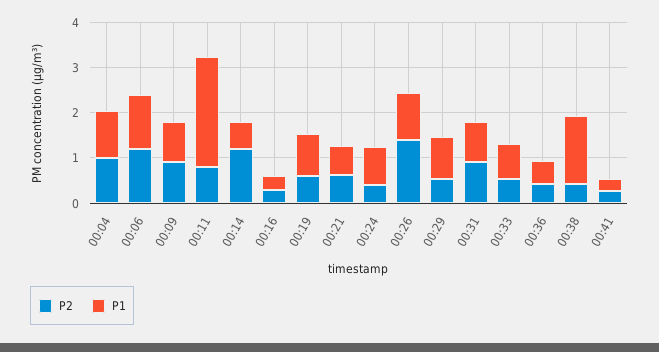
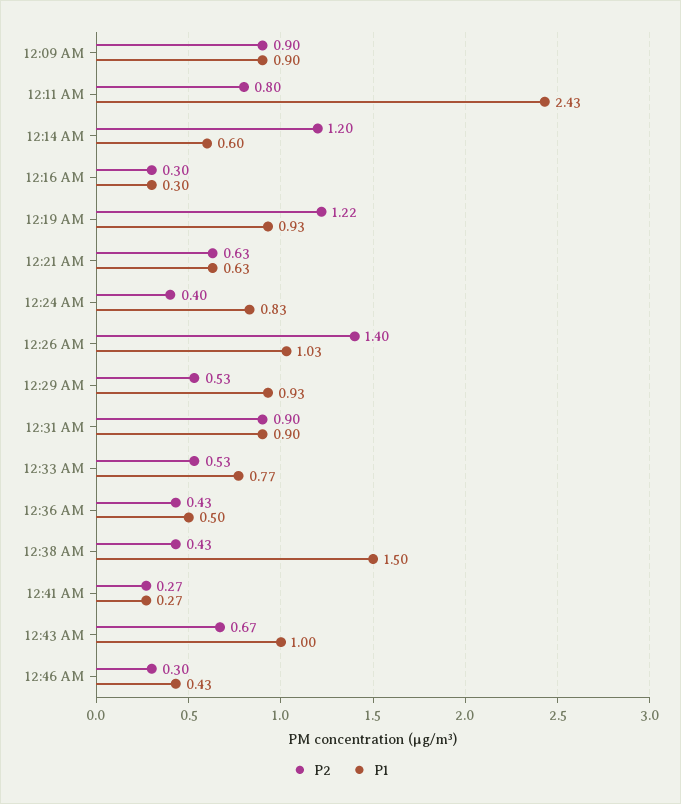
P2, 00:04: 1 -> none
P1, 00:04: 1 -> none
P2, 00:06: 1.2 -> none
P1, 00:06: 1.2 -> none
P2, 00:19: 0.6 -> 1.22
P2, 12:43 AM: none -> 0.67
P1, 12:43 AM: none -> 1
P2, 12:46 AM: none -> 0.3
P1, 12:46 AM: none -> 0.43

